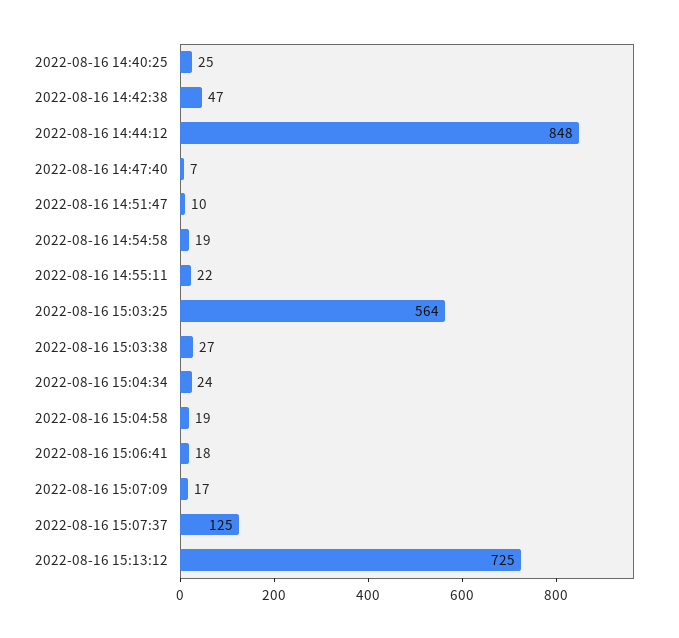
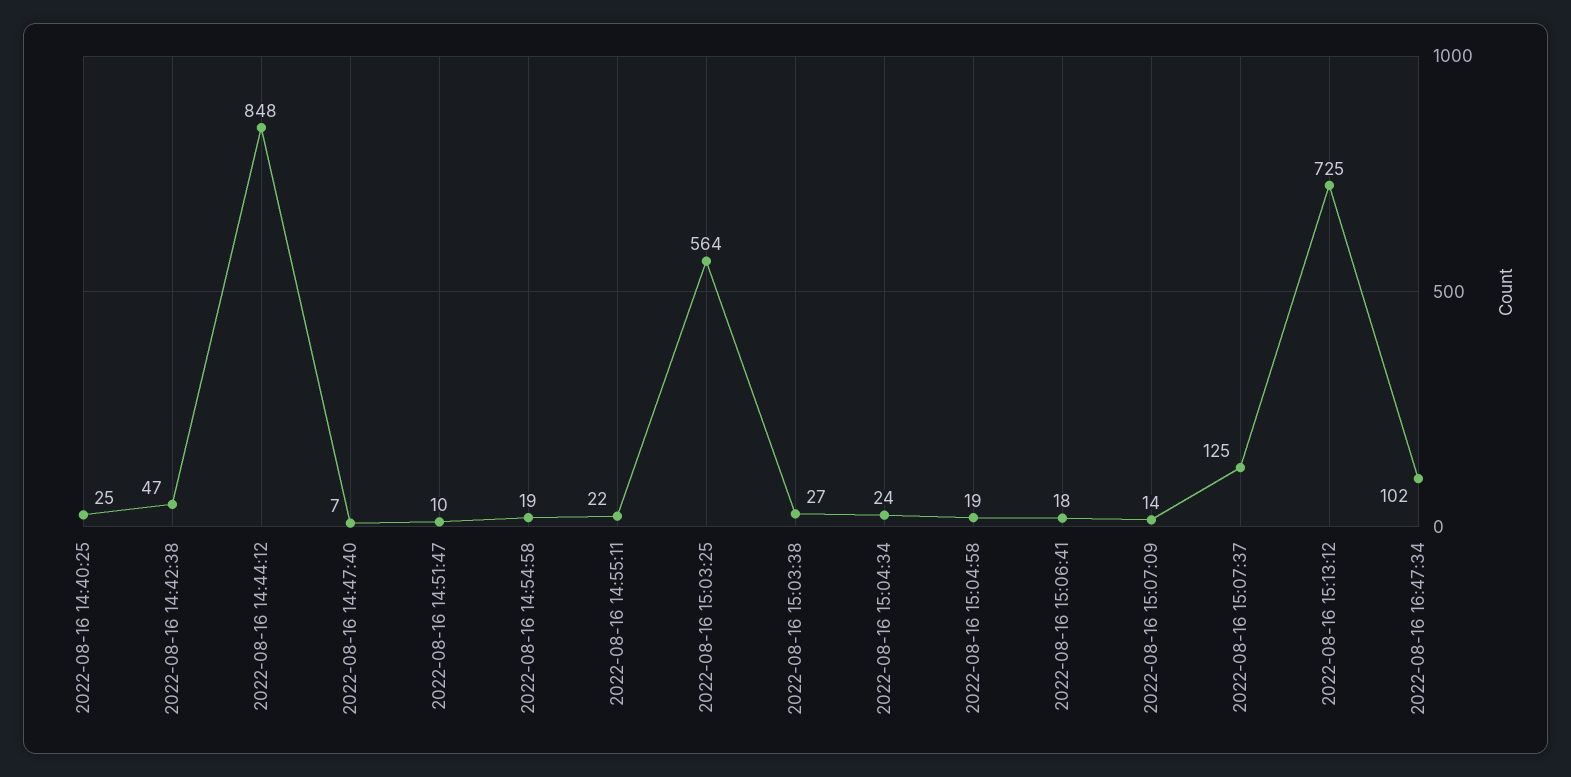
2022-08-16 15:07:09: 17 -> 14
2022-08-16 16:47:34: none -> 102

